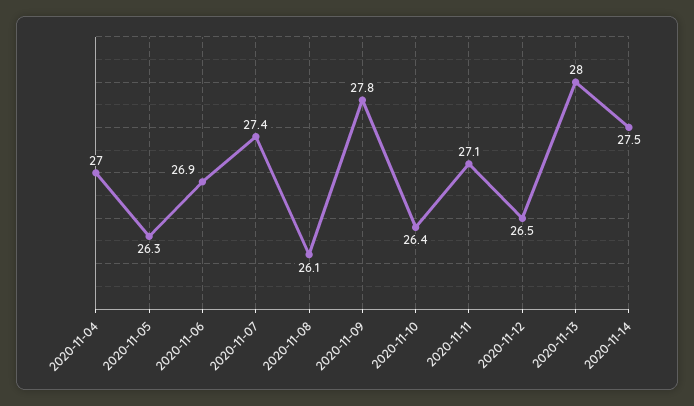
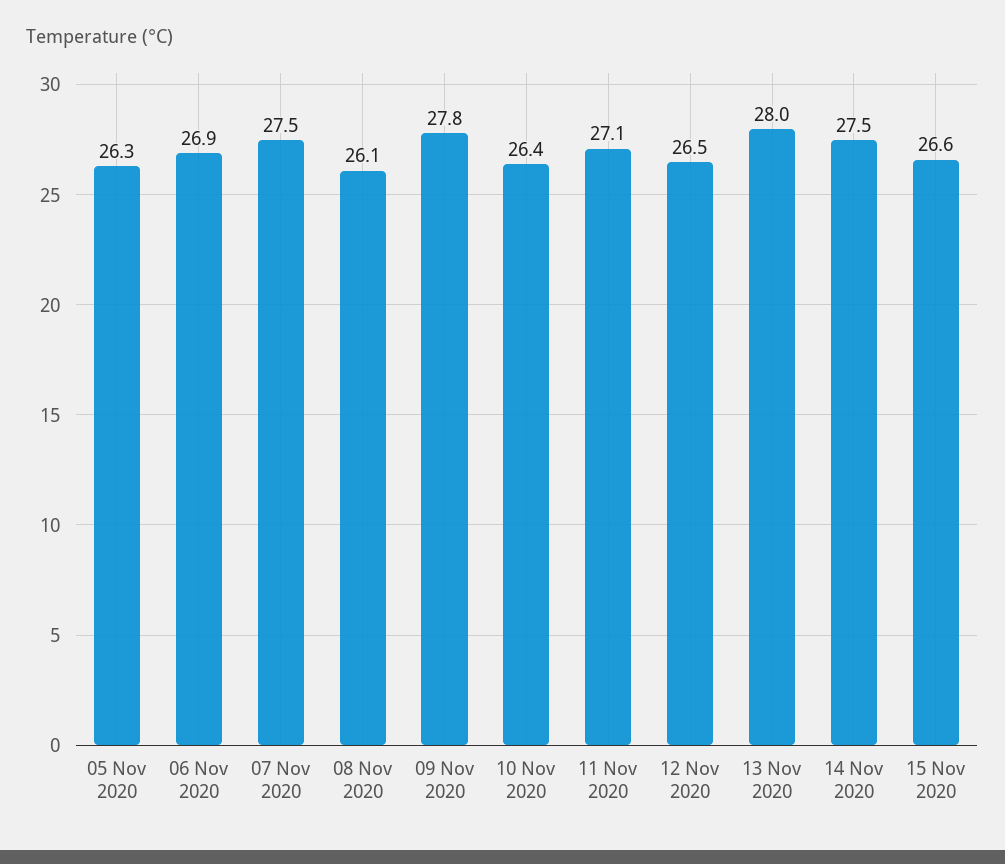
2020-11-04: 27 -> none
2020-11-07: 27.4 -> 27.5
15 Nov 2020: none -> 26.6

